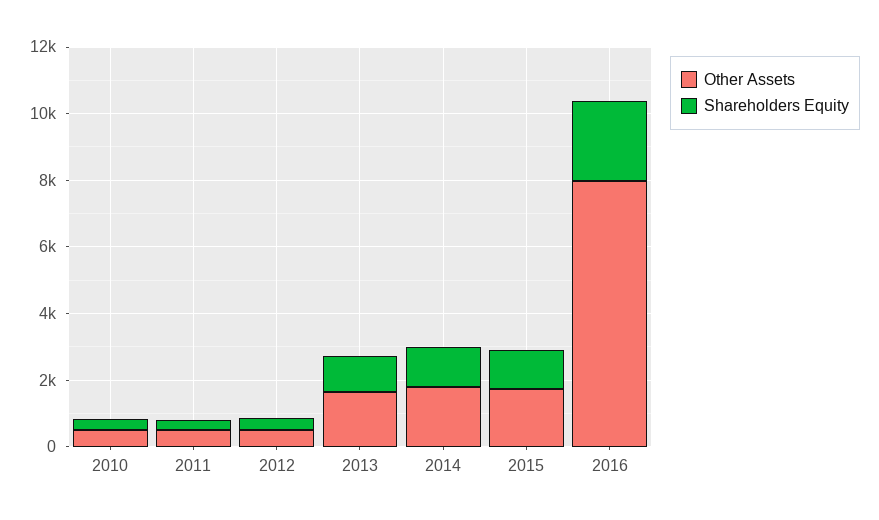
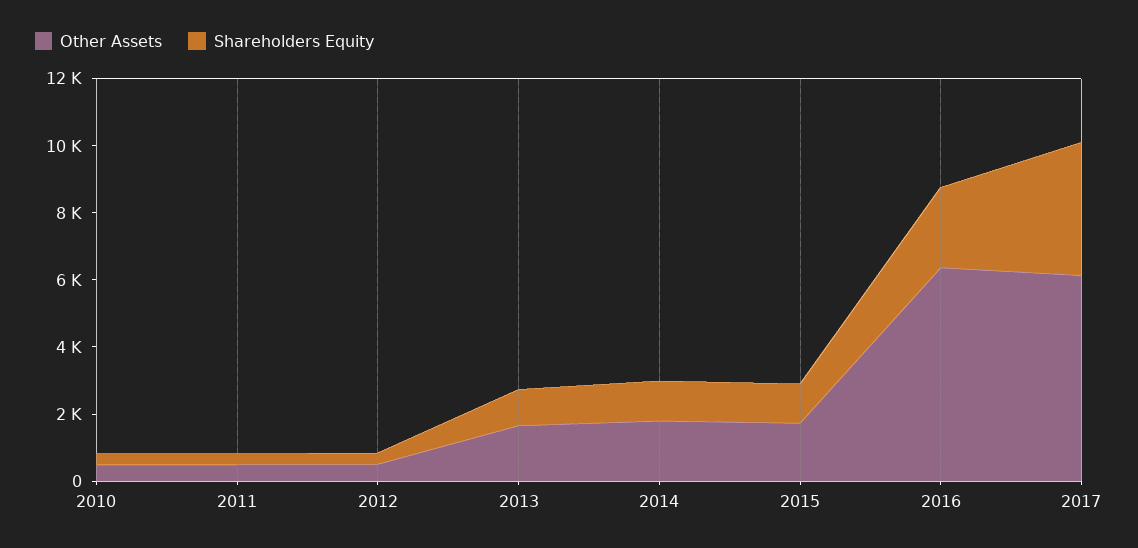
Other Assets, 2016: 8000 -> 6500
Other Assets, 2017: none -> 6000
Shareholders Equity, 2017: none -> 4000

